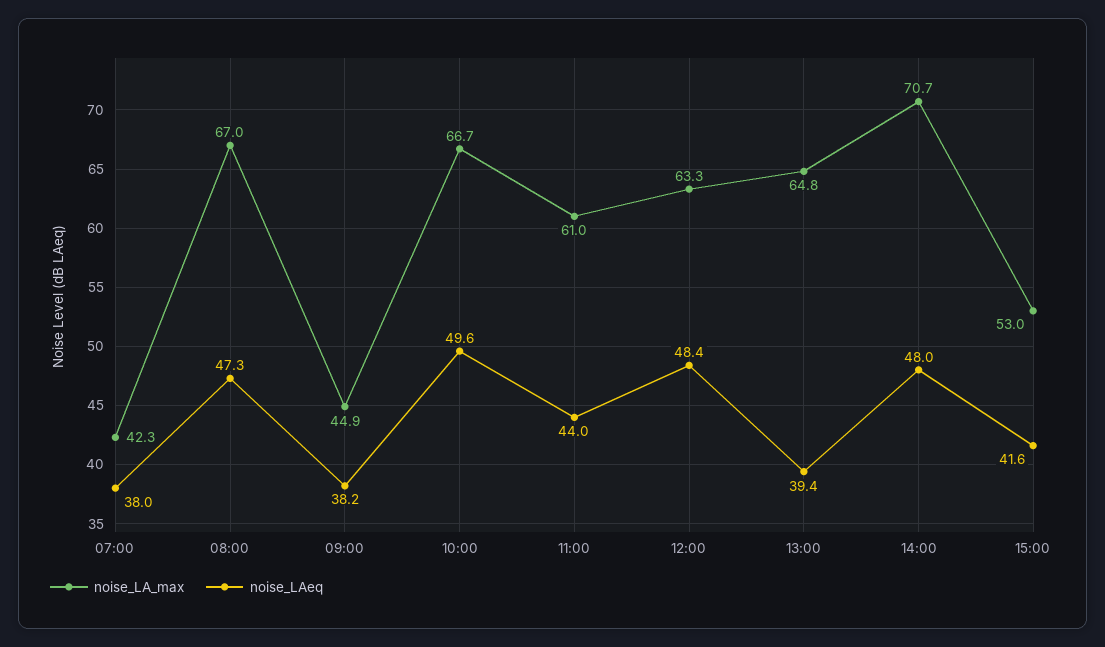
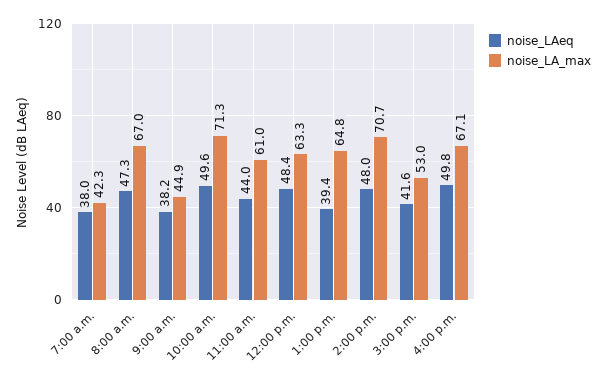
noise_LA_max, 10:00: 66.7 -> 71.3
noise_LAeq, 4:00 p.m.: none -> 49.8
noise_LA_max, 4:00 p.m.: none -> 67.1

